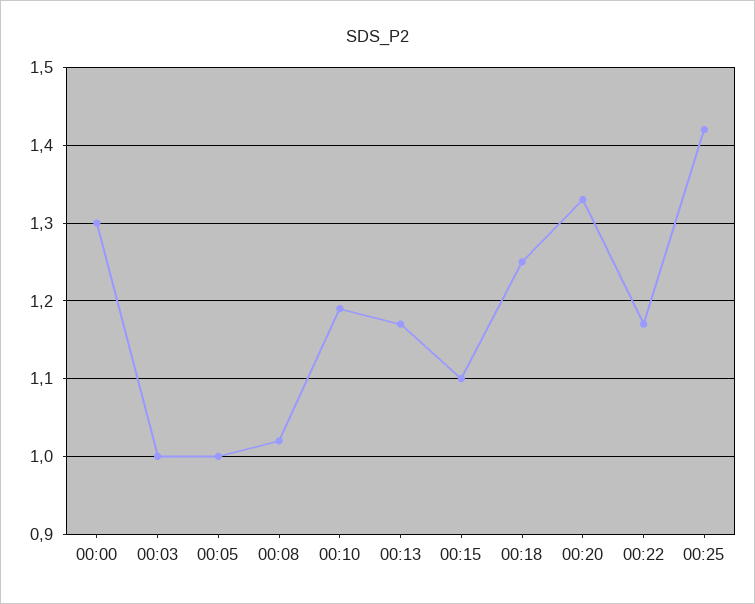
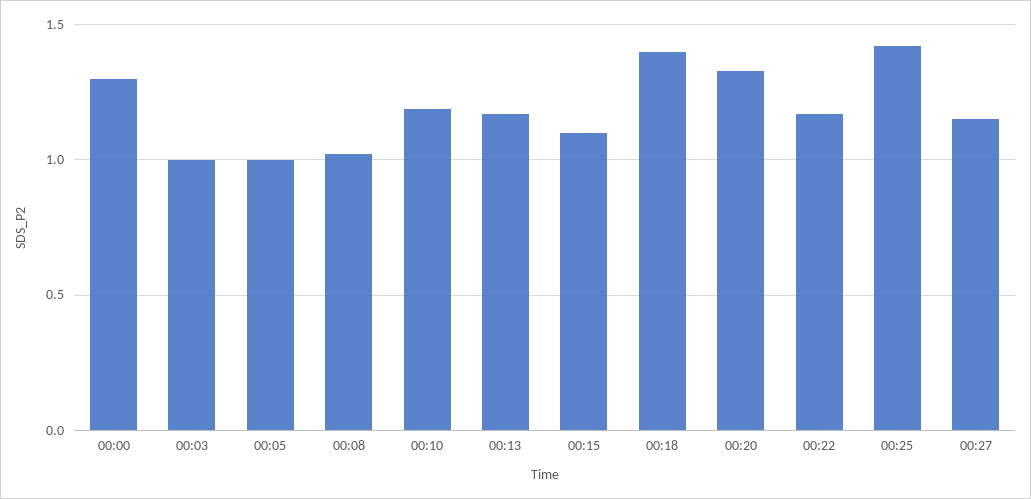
00:18: 1.25 -> 1.4
00:27: none -> 1.15

